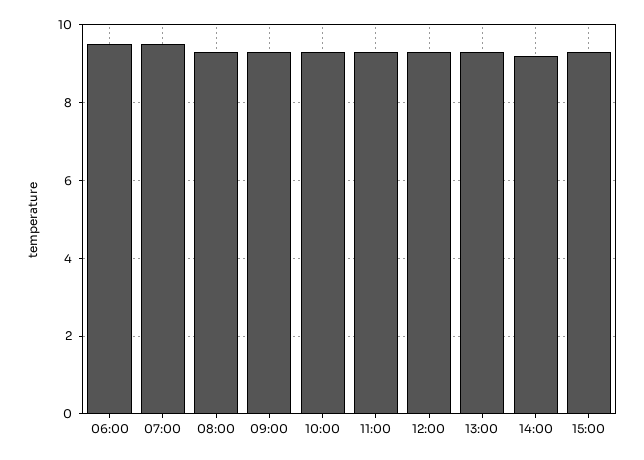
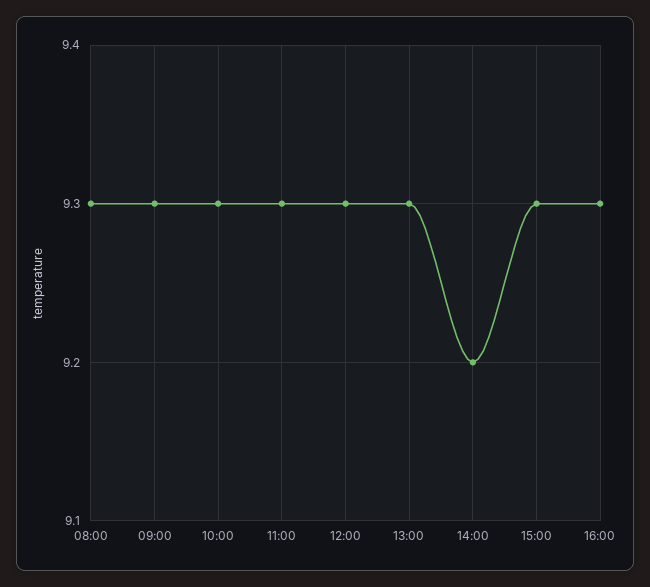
06:00: 9.5 -> none
07:00: 9.5 -> none
16:00: none -> 9.3

